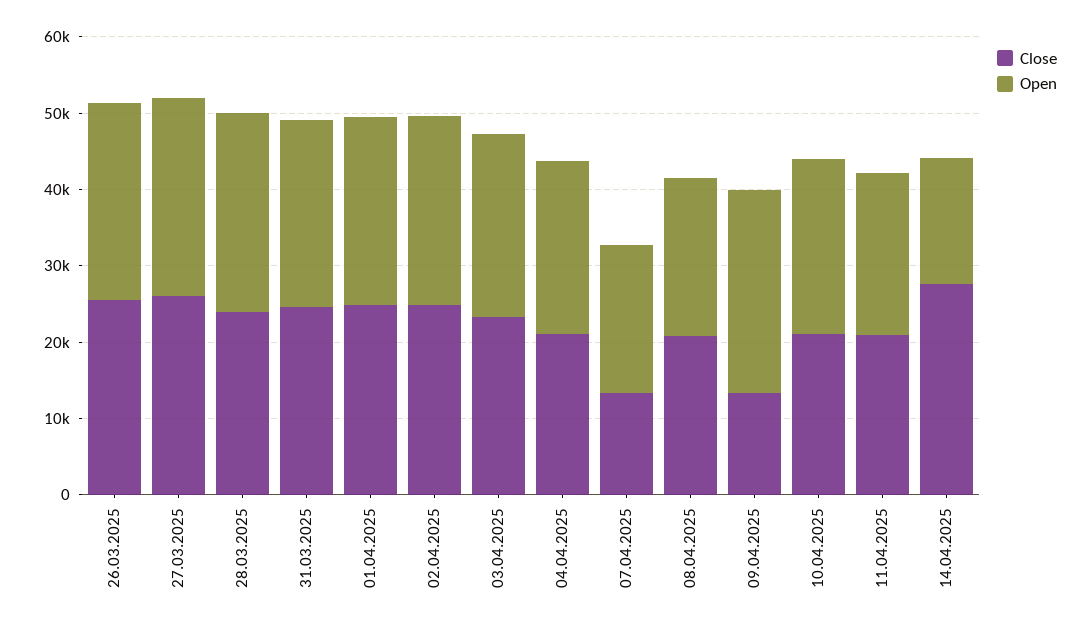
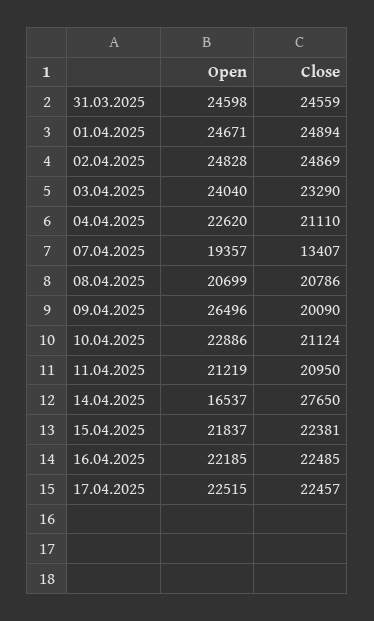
Close, 26.03.2025: 26000 -> none
Open, 26.03.2025: 26000 -> none
Close, 27.03.2025: 26000 -> none
Open, 27.03.2025: 26000 -> none
Close, 28.03.2025: 24000 -> none
Open, 28.03.2025: 26000 -> none
Close, 09.04.2025: 14000 -> 20090
Open, 15.04.2025: none -> 21837
Close, 15.04.2025: none -> 22381
Open, 16.04.2025: none -> 22185
Close, 16.04.2025: none -> 22485
Open, 17.04.2025: none -> 22515
Close, 17.04.2025: none -> 22457

